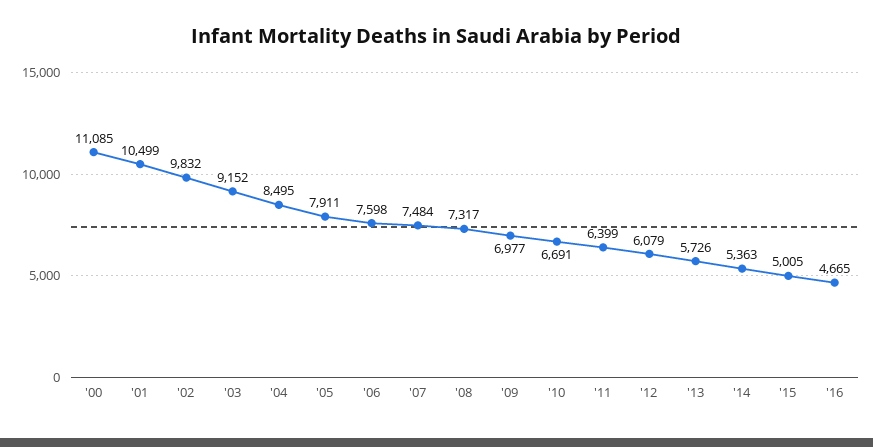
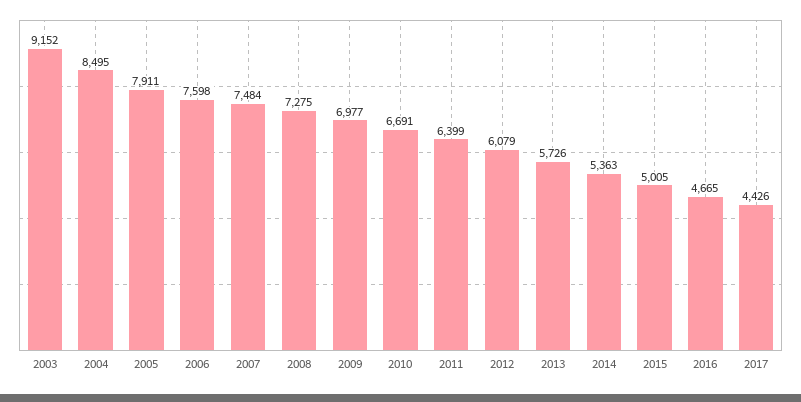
'00: 11085 -> none
'01: 10499 -> none
'02: 9832 -> none
'08: 7317 -> 7275
2017: none -> 4426

